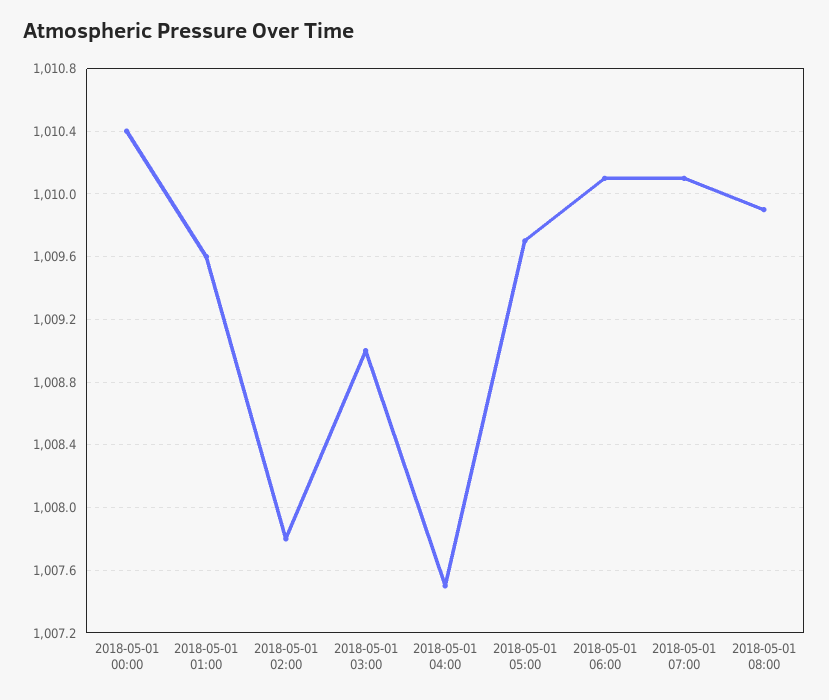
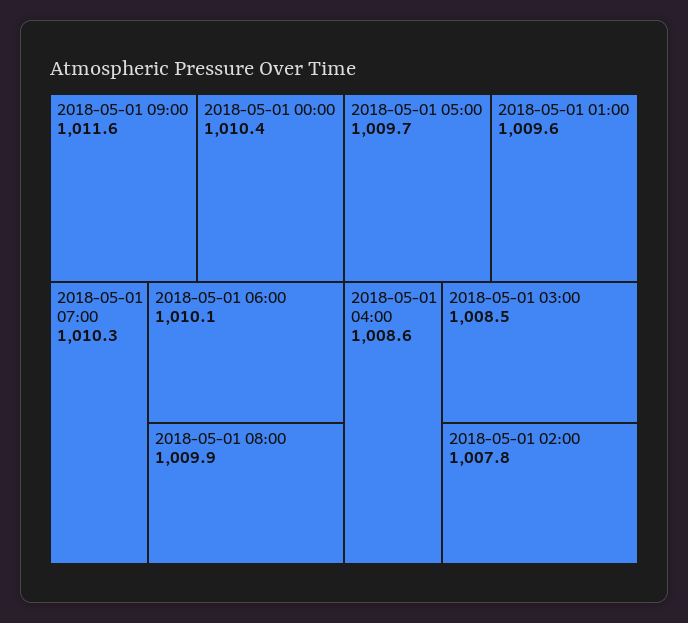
2018-05-01 03:00: 1009 -> 1008.5
2018-05-01 04:00: 1007.5 -> 1008.6
2018-05-01 07:00: 1010.1 -> 1010.3
2018-05-01 09:00: none -> 1011.6

